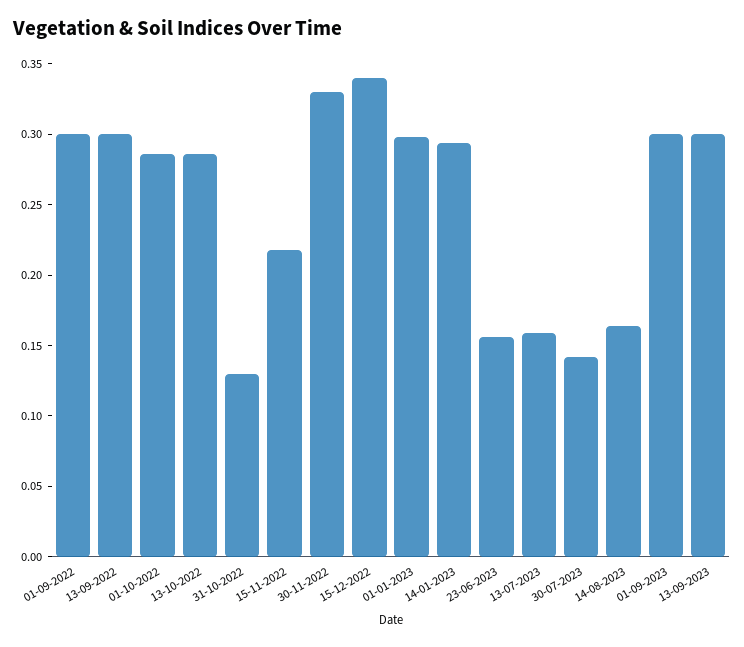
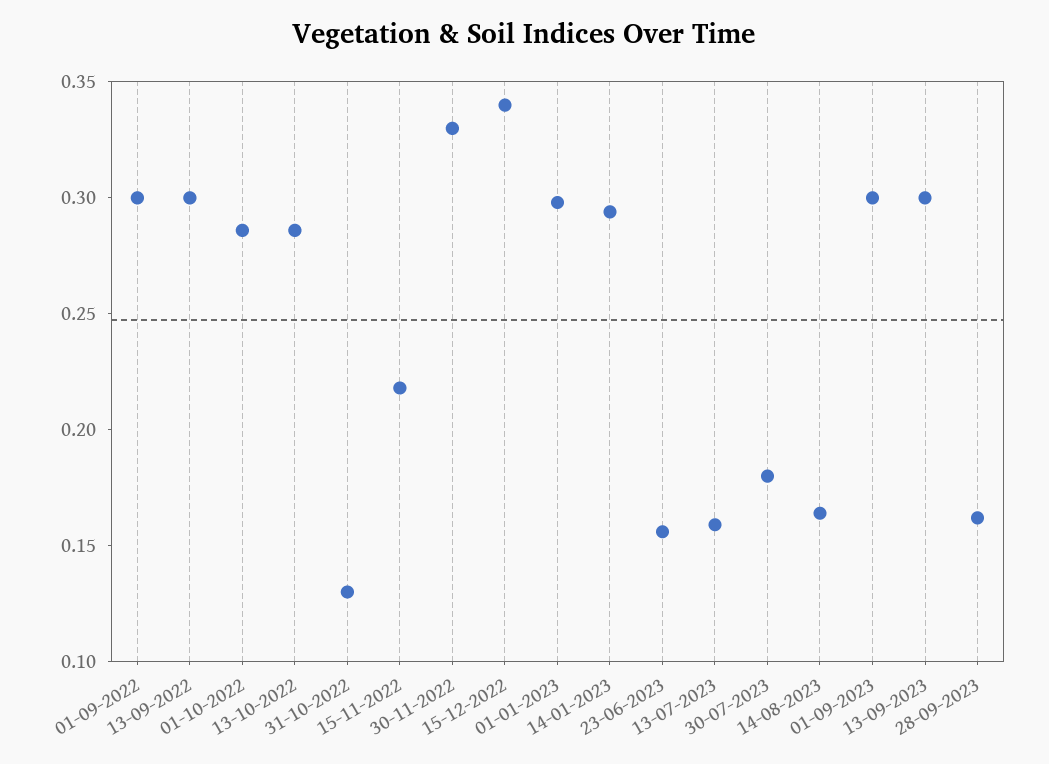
30-07-2023: 0.14 -> 0.18
28-09-2023: none -> 0.16

